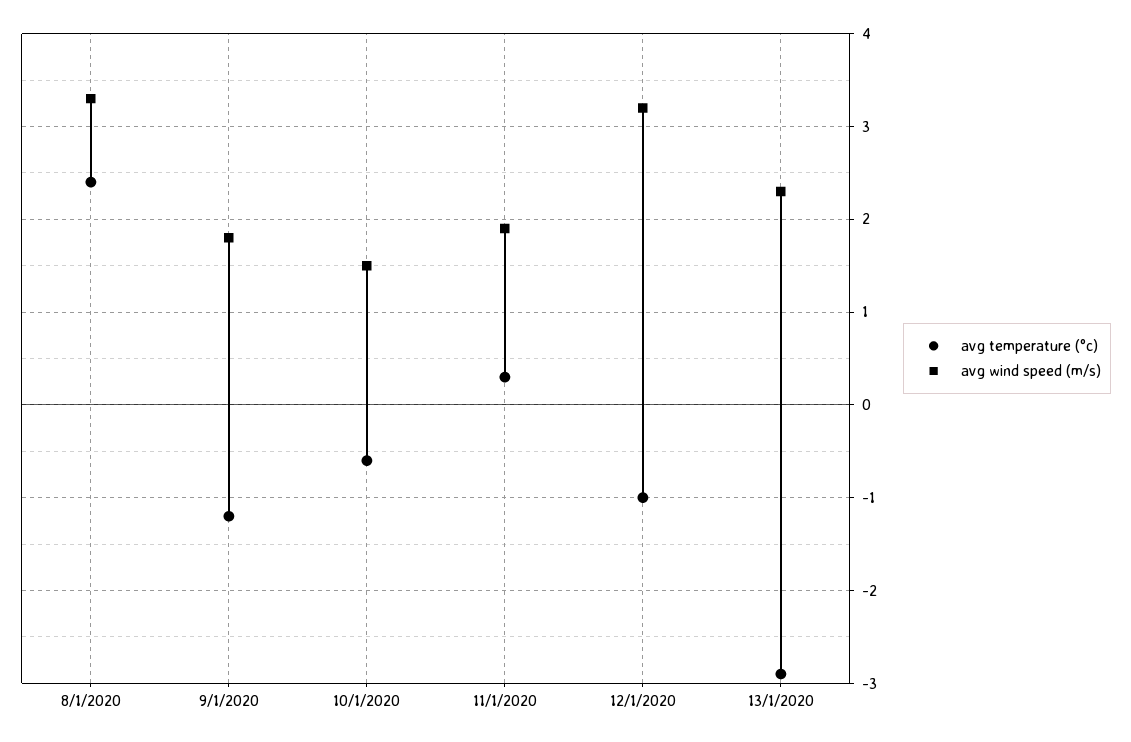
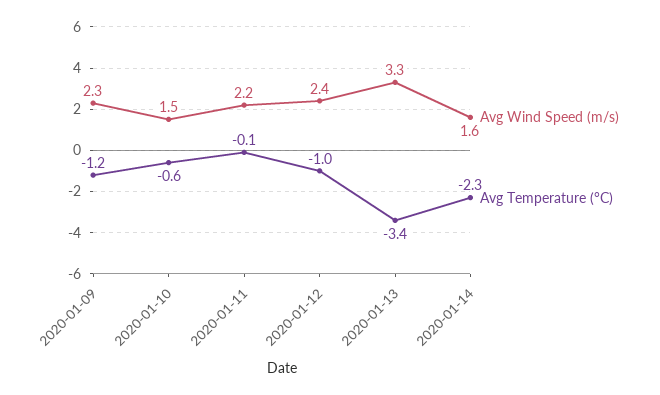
avg temperature (°c), 8/1/2020: 2.4 -> none
avg wind speed (m/s), 8/1/2020: 3.3 -> none
avg wind speed (m/s), 9/1/2020: 1.8 -> 2.3
avg temperature (°c), 11/1/2020: 0.3 -> -0.1
avg wind speed (m/s), 11/1/2020: 1.9 -> 2.2
avg wind speed (m/s), 12/1/2020: 3.2 -> 2.4
avg temperature (°c), 13/1/2020: -2.9 -> -3.4
avg wind speed (m/s), 13/1/2020: 2.3 -> 3.3
avg wind speed (m/s), 2020-01-14: none -> 1.6
avg temperature (°c), 2020-01-14: none -> -2.3

